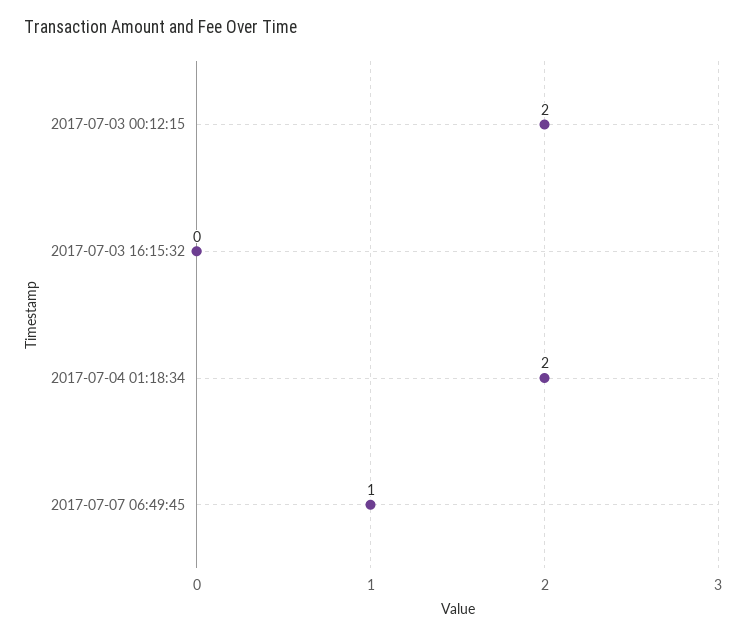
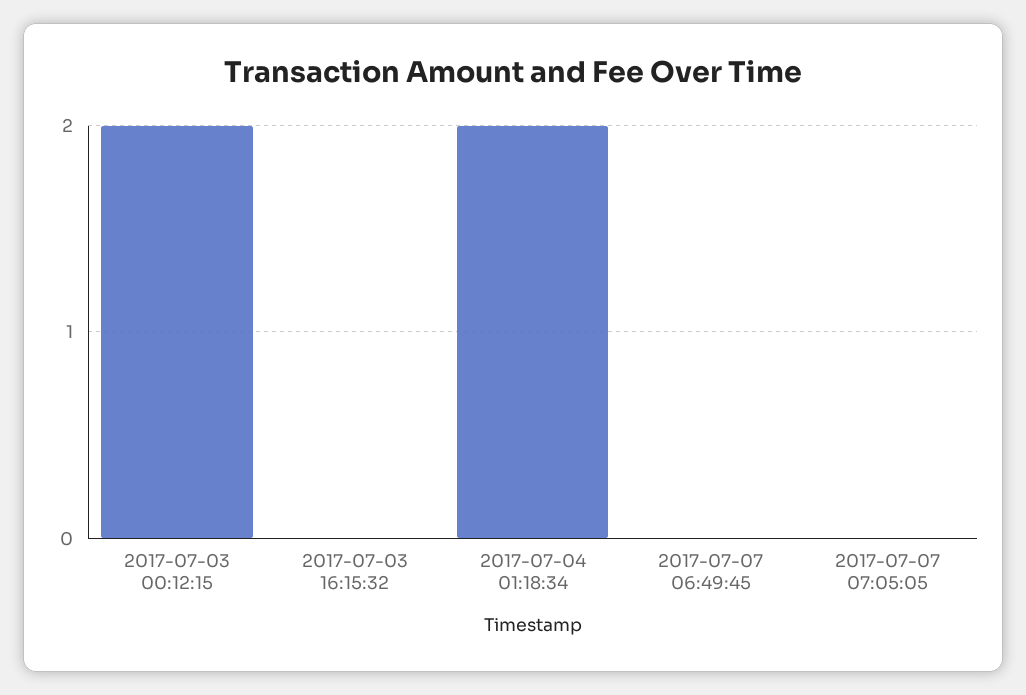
2017-07-07 06:49:45: 1 -> 0
2017-07-07 07:05:05: none -> 0

